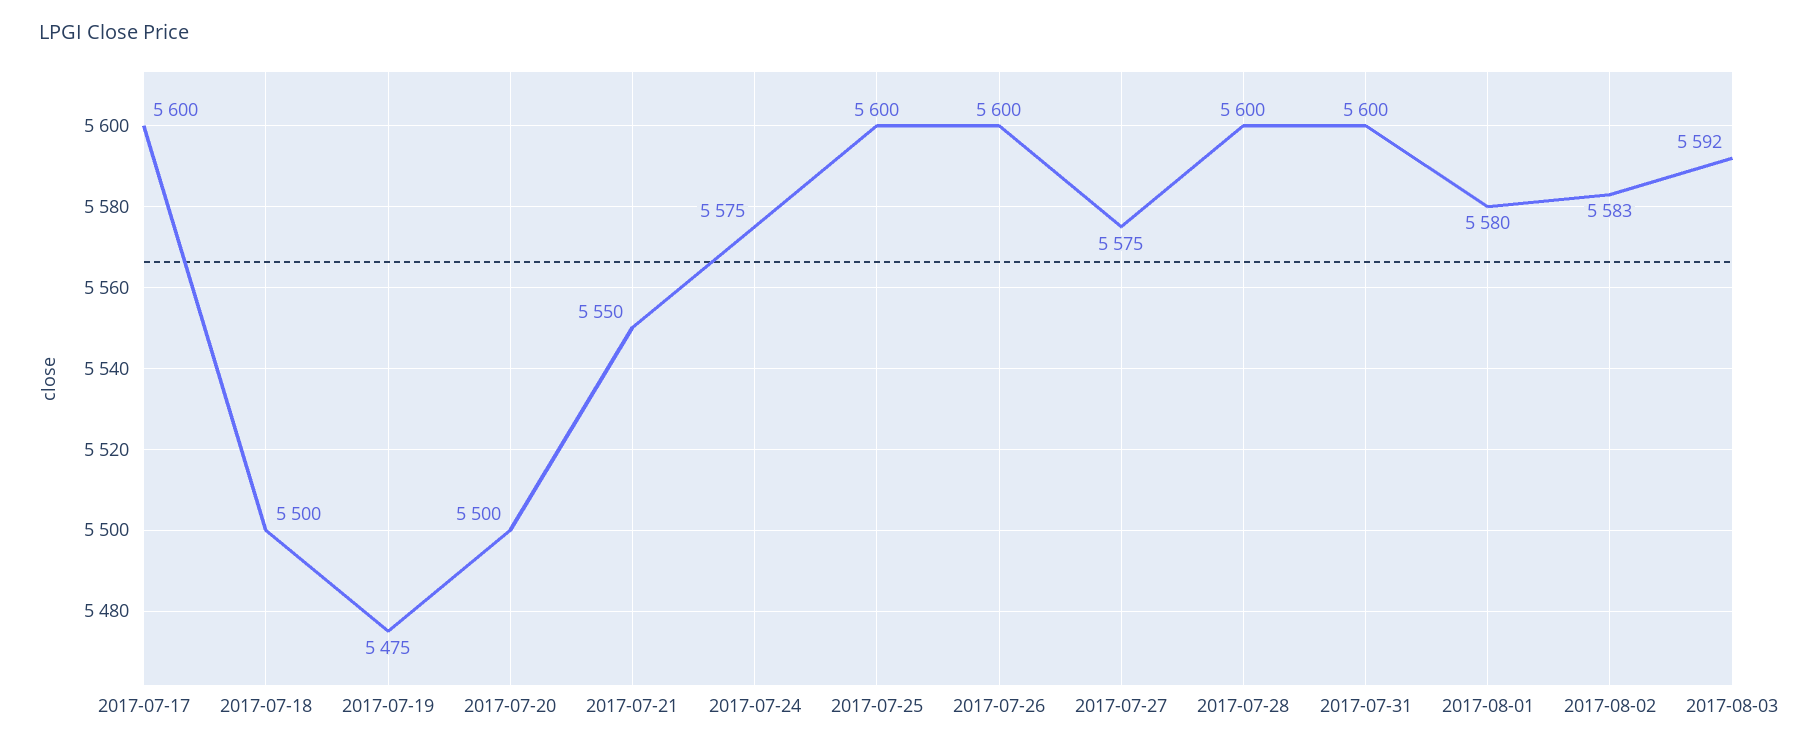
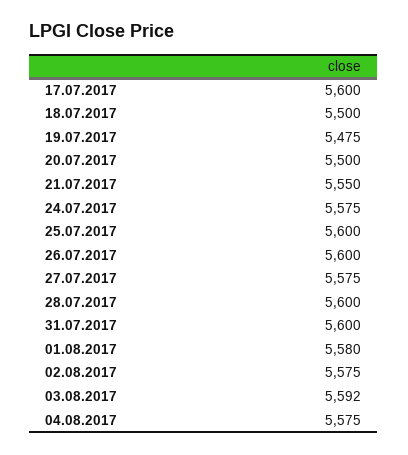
2017-08-02: 5583 -> 5575
04.08.2017: none -> 5575

